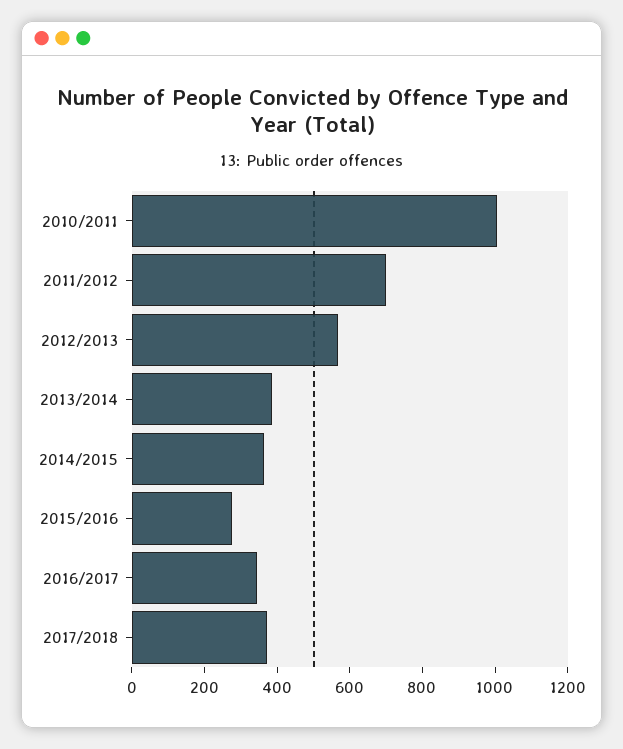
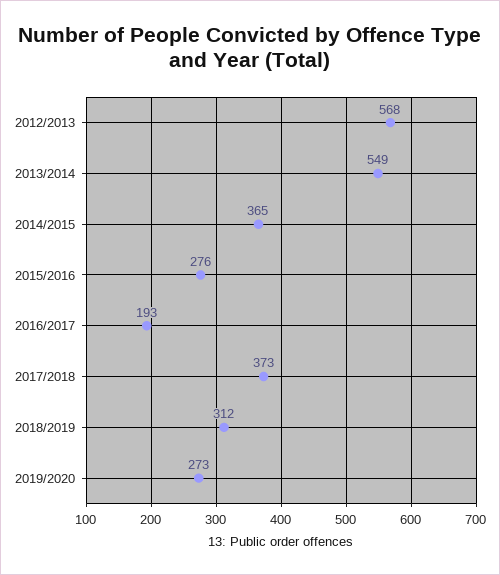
2010/2011: 1000 -> none
2011/2012: 700 -> none
2013/2014: 400 -> 549
2016/2017: 350 -> 193
2018/2019: none -> 312
2019/2020: none -> 273

